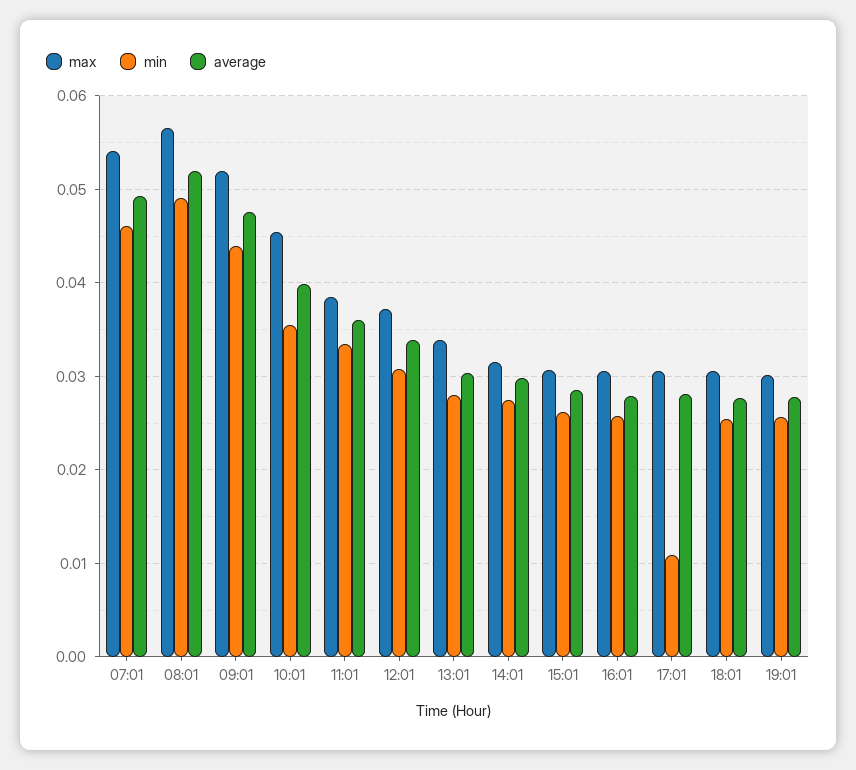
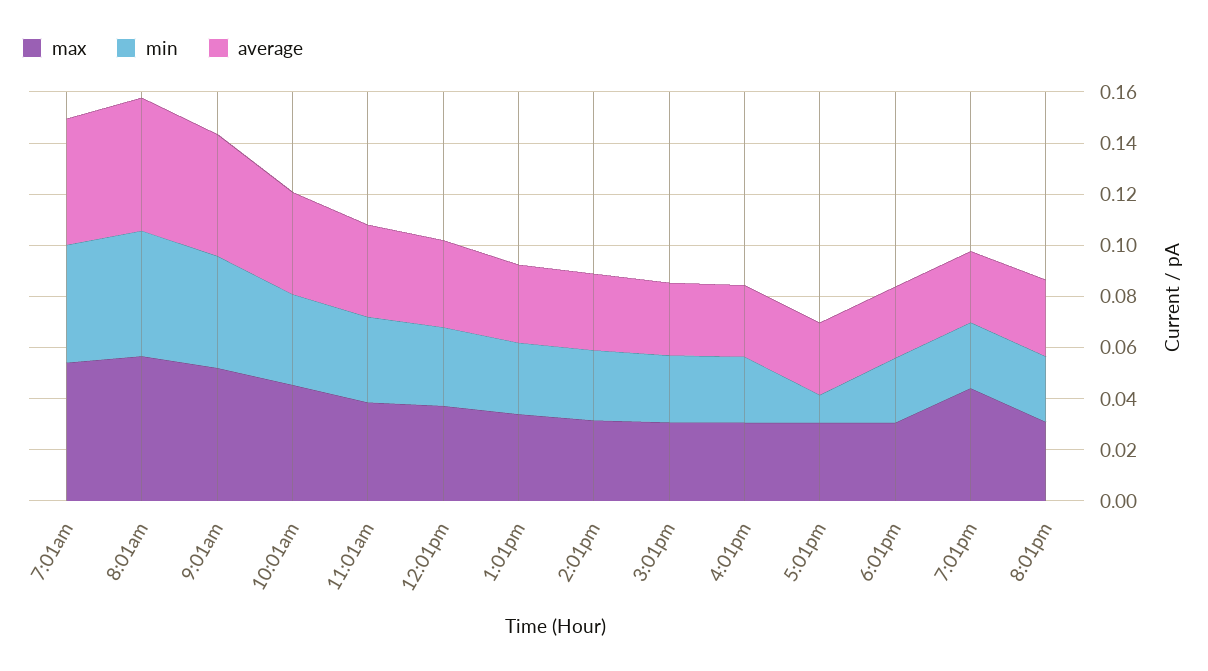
max, 19:01: 0.03 -> 0.045
max, 8:01pm: none -> 0.03
min, 8:01pm: none -> 0.025
average, 8:01pm: none -> 0.03

